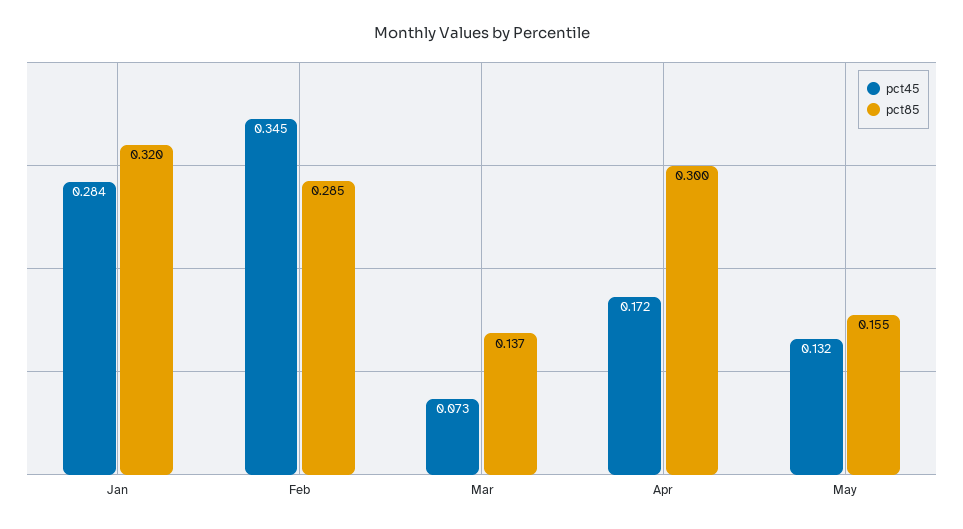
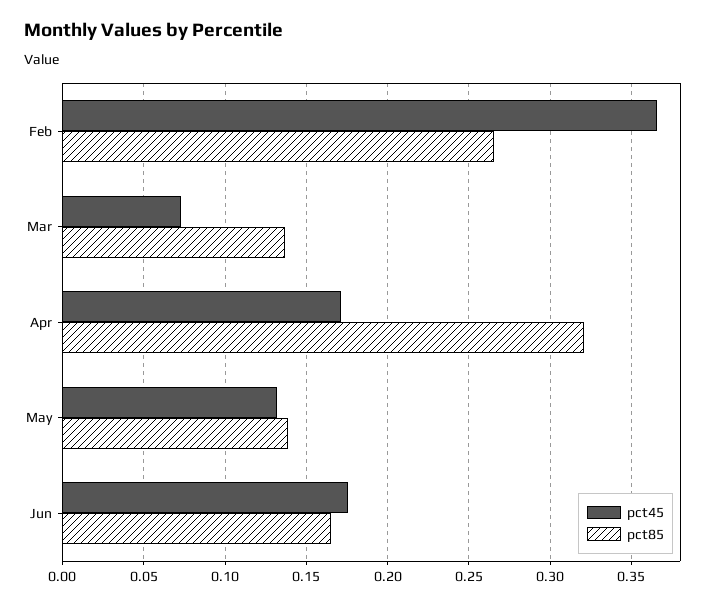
pct45, Jan: 0.284 -> none
pct85, Jan: 0.32 -> none
pct45, Feb: 0.345 -> 0.365
pct85, Feb: 0.285 -> 0.265
pct85, Apr: 0.3 -> 0.32
pct85, May: 0.155 -> 0.14
pct45, Jun: none -> 0.175
pct85, Jun: none -> 0.165

